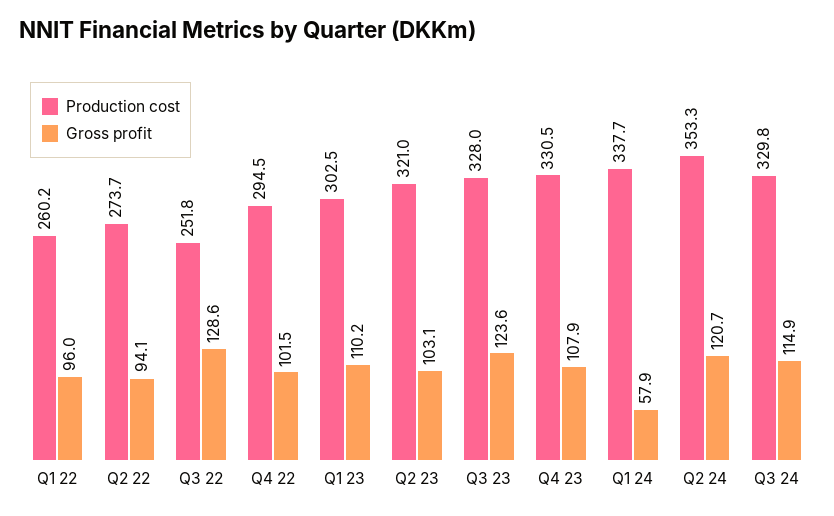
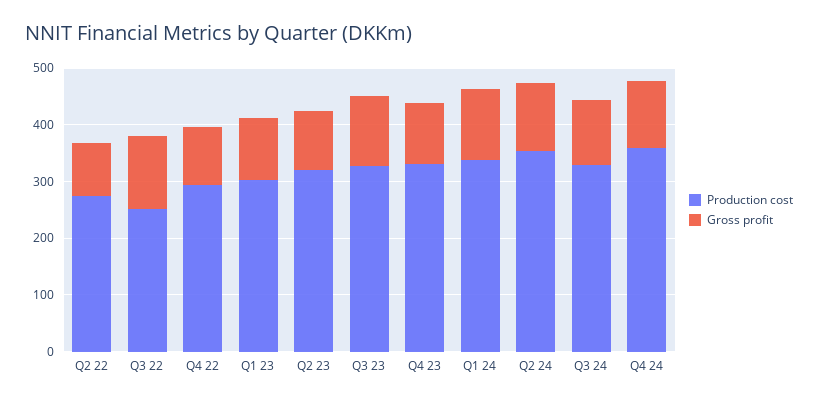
Production cost, Q1 22: 260.2 -> none
Gross profit, Q1 22: 96 -> none
Gross profit, Q1 24: 57.9 -> 120
Production cost, Q4 24: none -> 360
Gross profit, Q4 24: none -> 120

